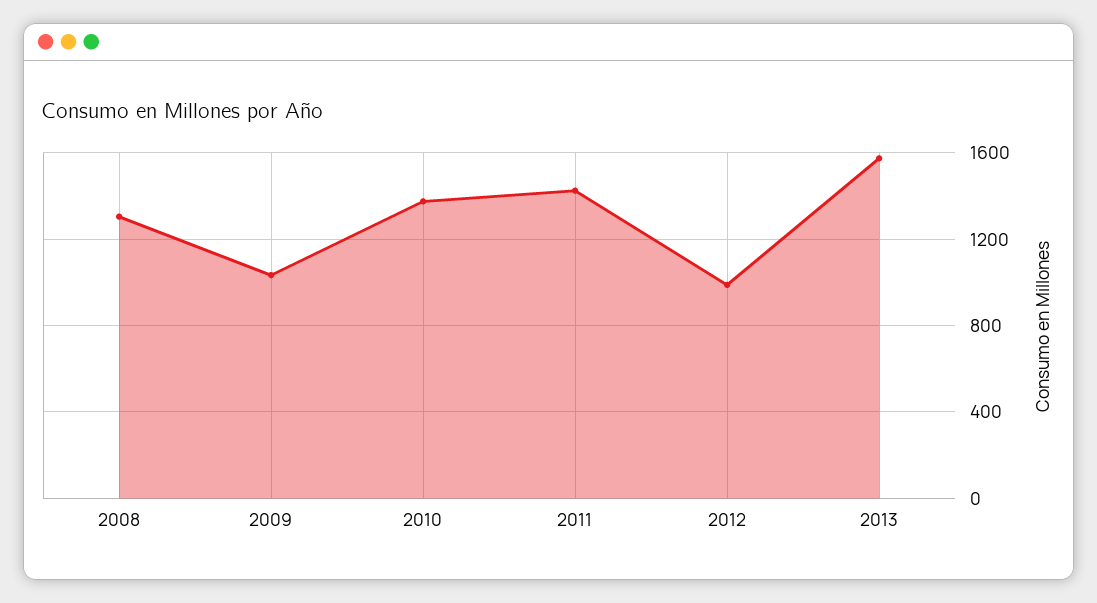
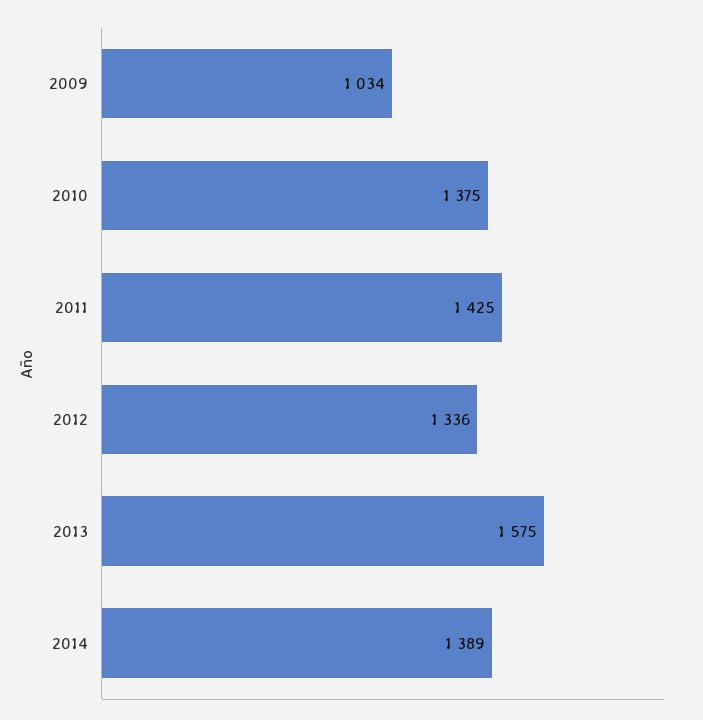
2008: 1300 -> none
2012: 1000 -> 1336
2014: none -> 1389

